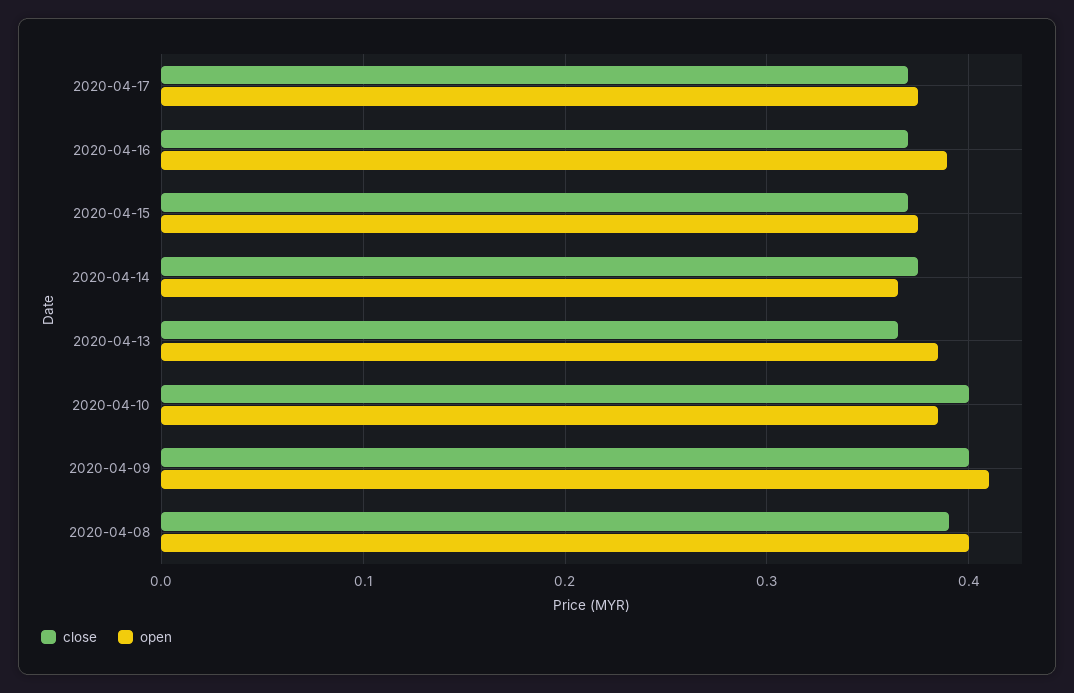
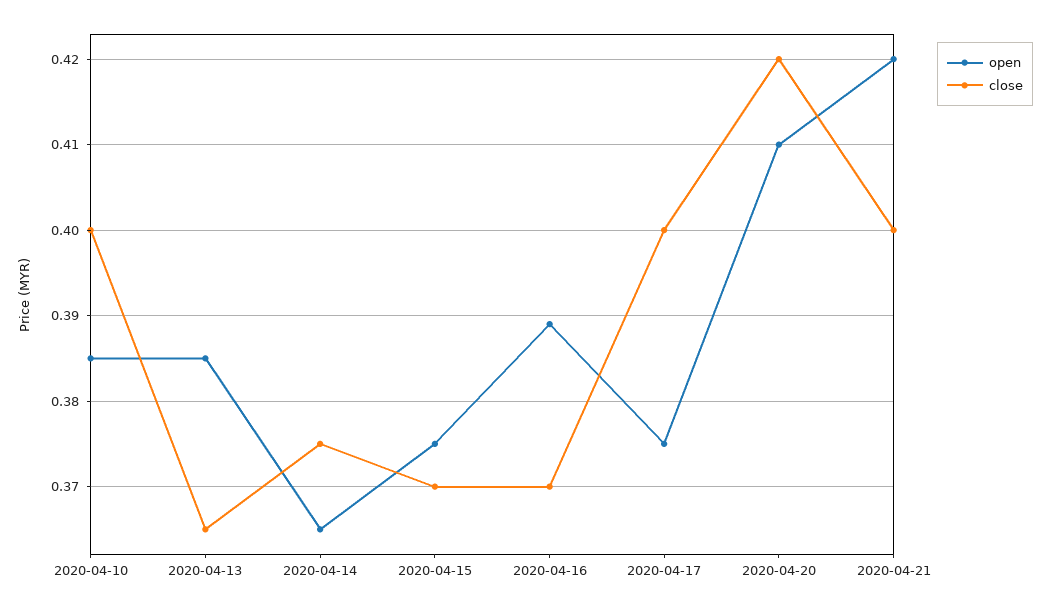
close, 2020-04-17: 0.37 -> 0.4
close, 2020-04-09: 0.4 -> none
open, 2020-04-09: 0.41 -> none
close, 2020-04-08: 0.39 -> none
open, 2020-04-08: 0.4 -> none
open, 2020-04-20: none -> 0.41
close, 2020-04-20: none -> 0.42
open, 2020-04-21: none -> 0.42
close, 2020-04-21: none -> 0.4

